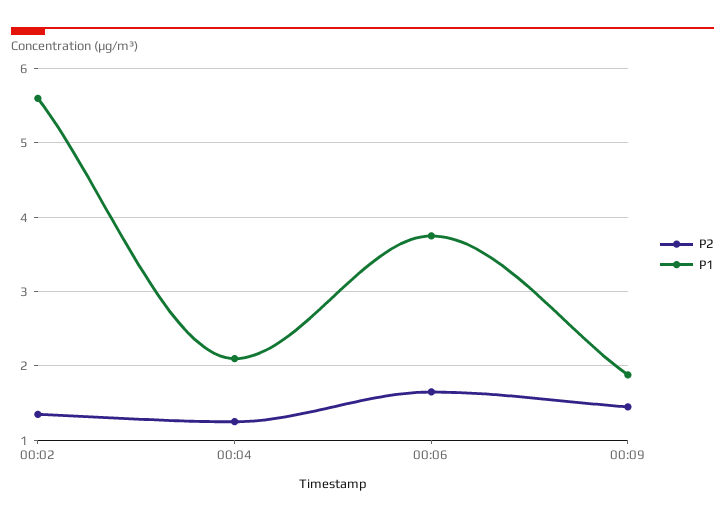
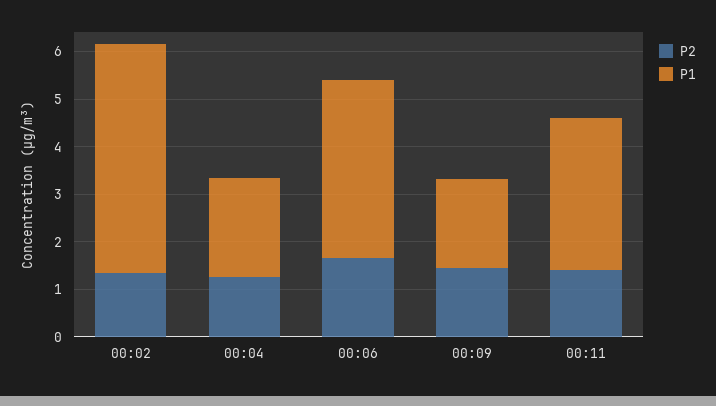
P1, 00:02: 5.6 -> 4.8
P2, 00:11: none -> 1.4
P1, 00:11: none -> 3.2

